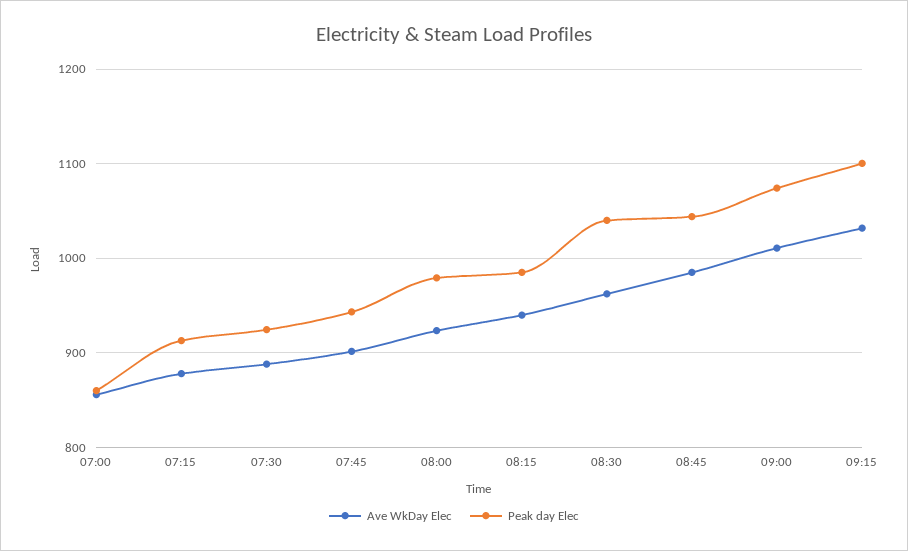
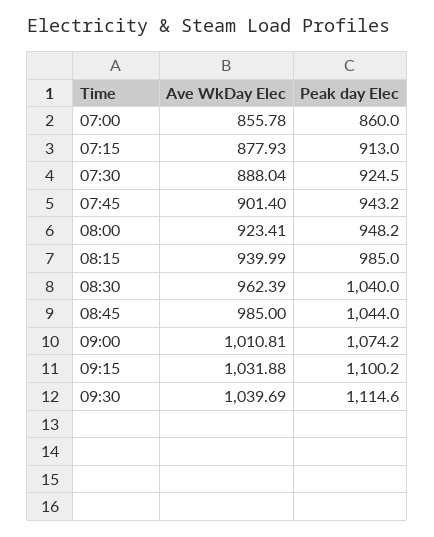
Peak day Elec, 08:00: 980 -> 948.2
Ave WkDay Elec, 09:30: none -> 1039.69
Peak day Elec, 09:30: none -> 1114.6

